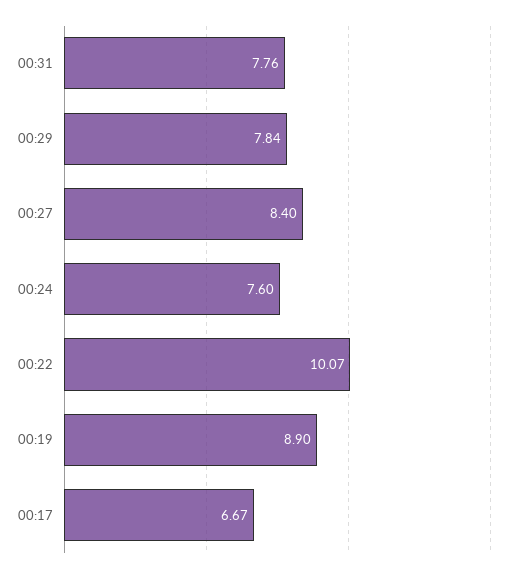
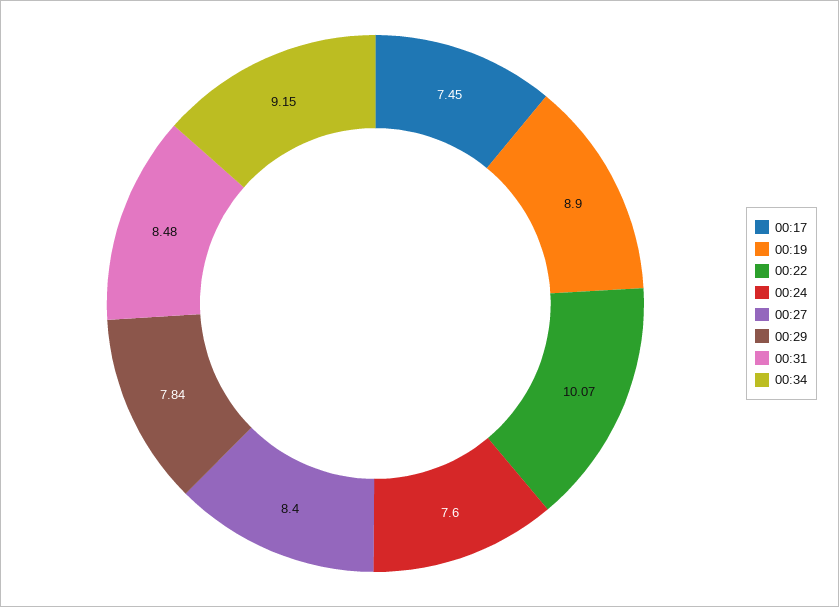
00:31: 7.76 -> 8.48
00:17: 6.67 -> 7.45
00:34: none -> 9.15

